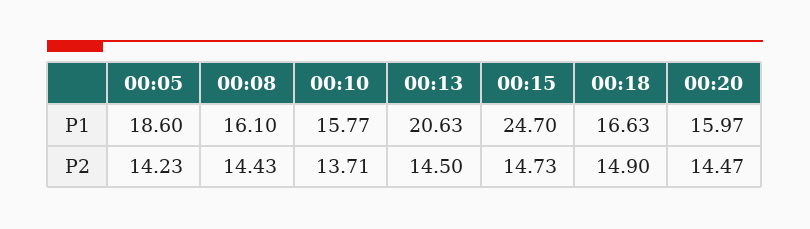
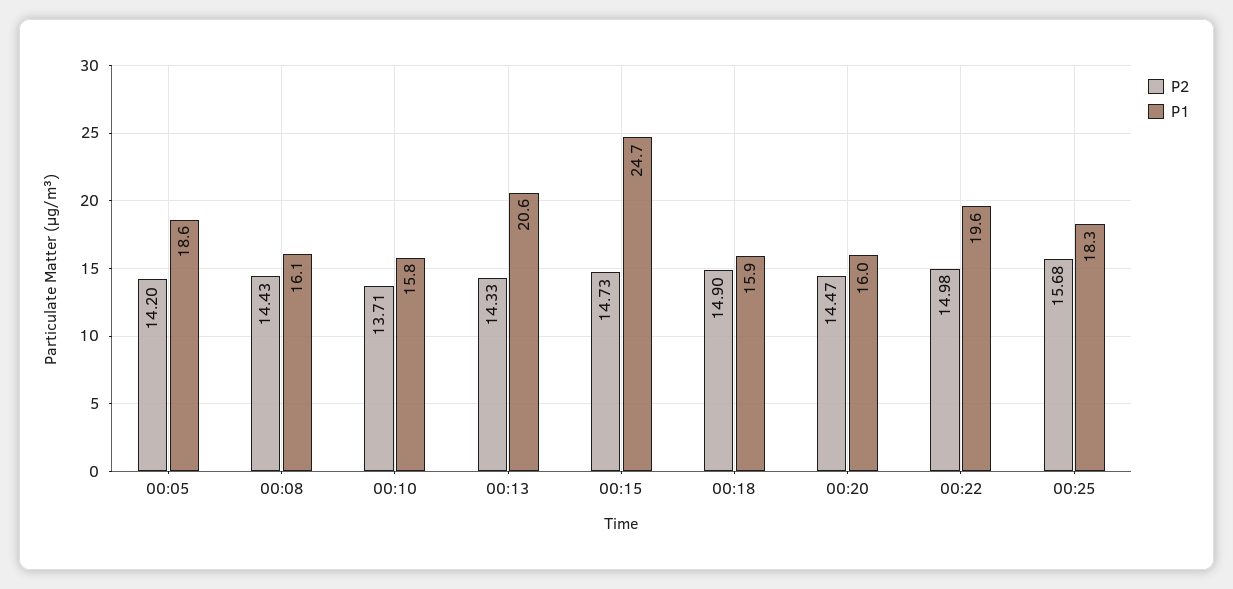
P1, 00:18: 16.63 -> 15.9
P2, 00:05: 14.23 -> 14.2
P2, 00:13: 14.5 -> 14.33
P2, 00:22: none -> 14.98
P1, 00:22: none -> 19.6
P2, 00:25: none -> 15.68
P1, 00:25: none -> 18.3

